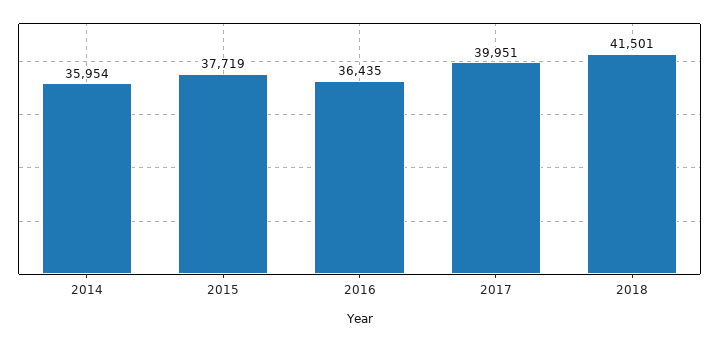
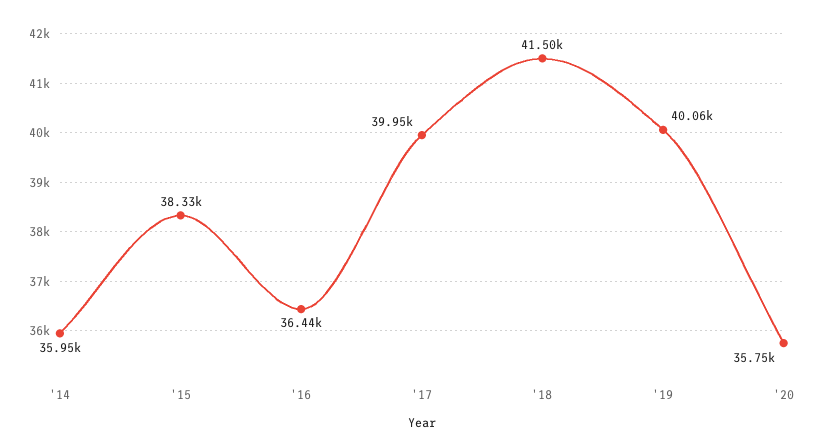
2015: 37719 -> 38330
'19: none -> 40060
'20: none -> 35750

